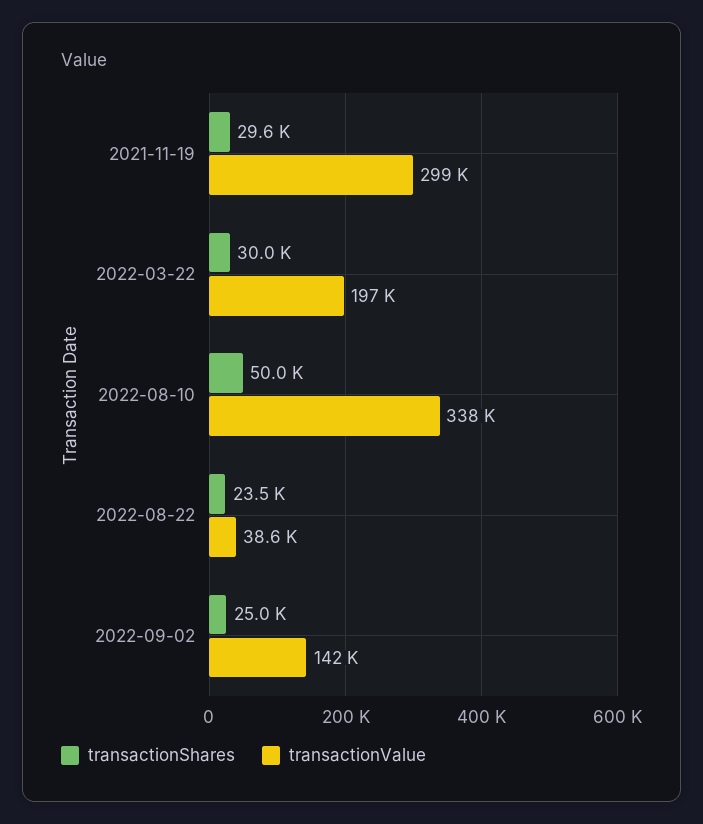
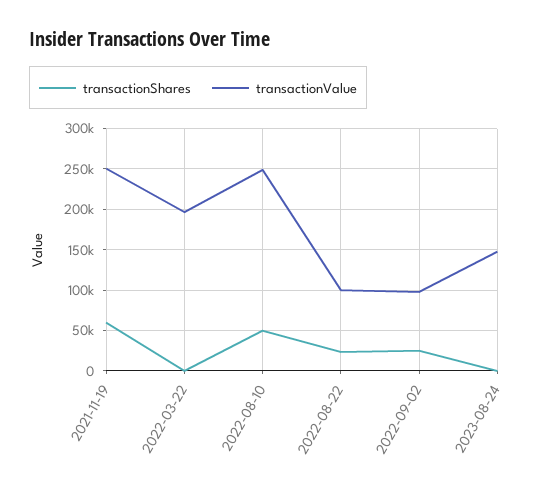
transactionShares, 2021-11-19: 29600 -> 60000
transactionValue, 2021-11-19: 299000 -> 250000
transactionShares, 2022-03-22: 30000 -> 0
transactionValue, 2022-08-10: 338000 -> 250000
transactionValue, 2022-08-22: 38600 -> 100000
transactionValue, 2022-09-02: 142000 -> 100000
transactionShares, 2023-08-24: none -> 0
transactionValue, 2023-08-24: none -> 150000

